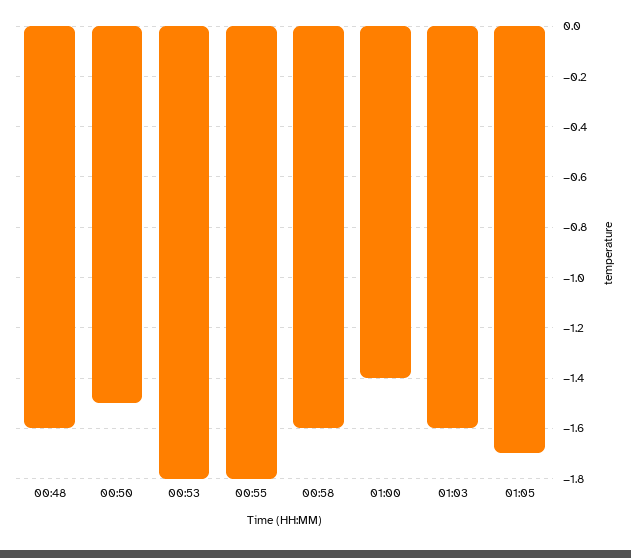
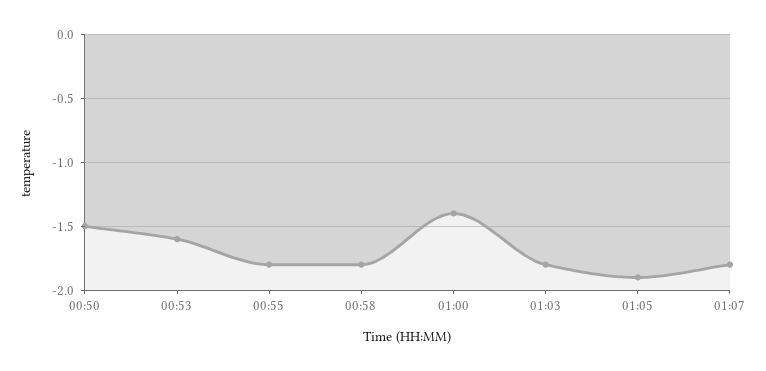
00:48: -1.6 -> none
00:53: -1.8 -> -1.6
00:58: -1.6 -> -1.8
01:03: -1.6 -> -1.8
01:05: -1.7 -> -1.9
01:07: none -> -1.8

